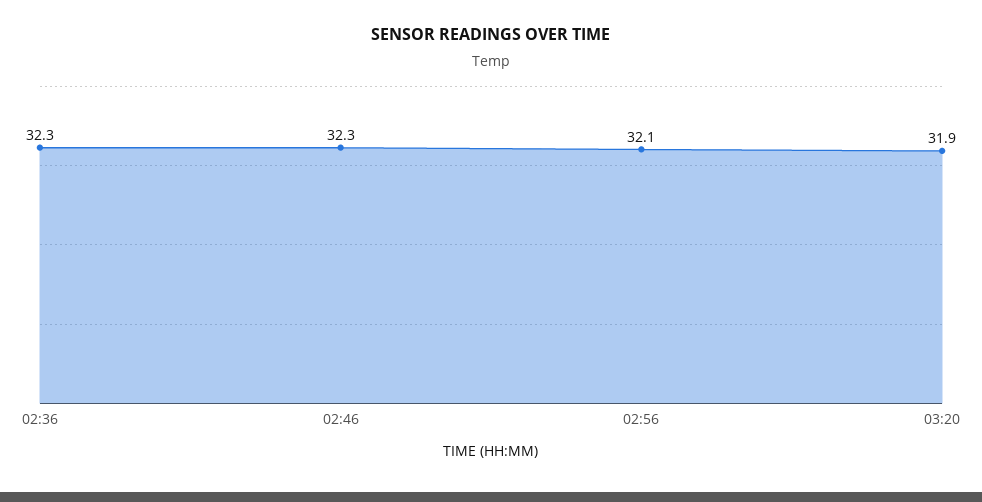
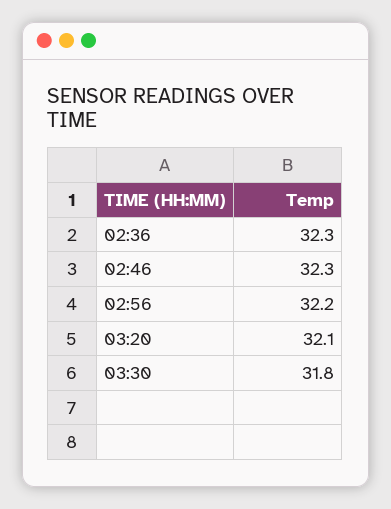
02:56: 32.1 -> 32.2
03:20: 31.9 -> 32.1
03:30: none -> 31.8

